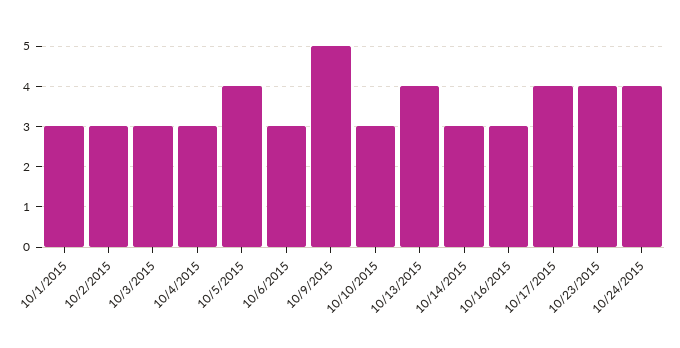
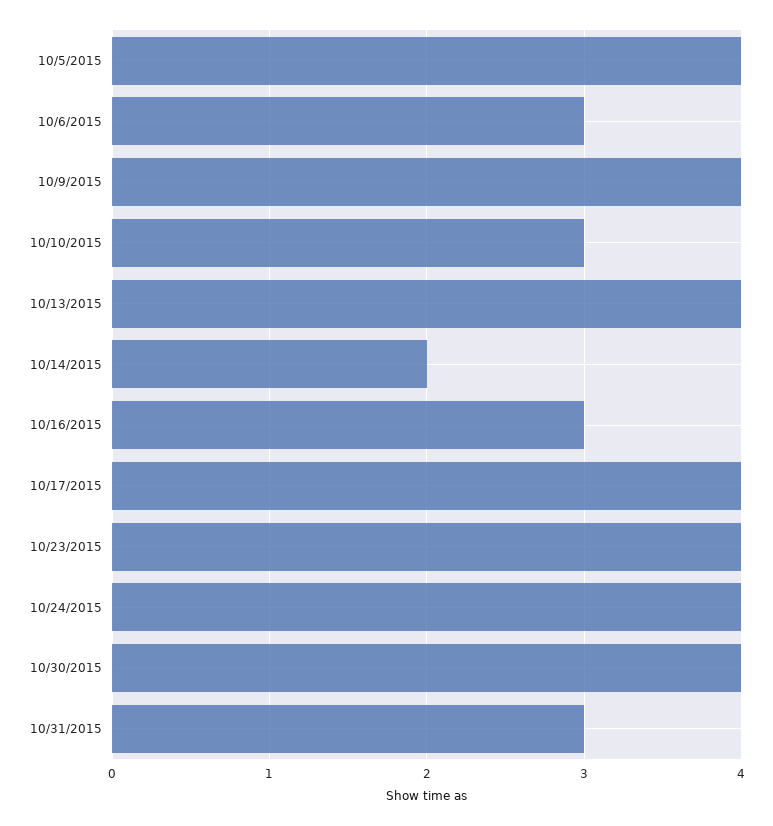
10/1/2015: 3 -> none
10/2/2015: 3 -> none
10/3/2015: 3 -> none
10/4/2015: 3 -> none
10/9/2015: 5 -> 4
10/14/2015: 3 -> 2
10/30/2015: none -> 4
10/31/2015: none -> 3

